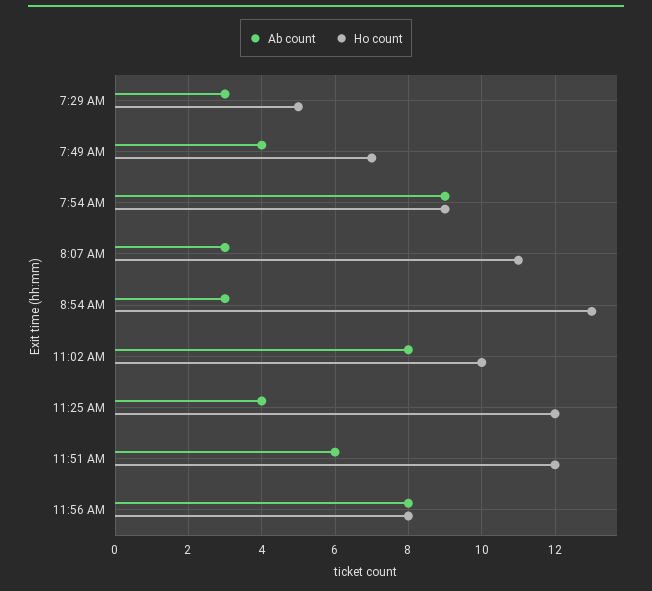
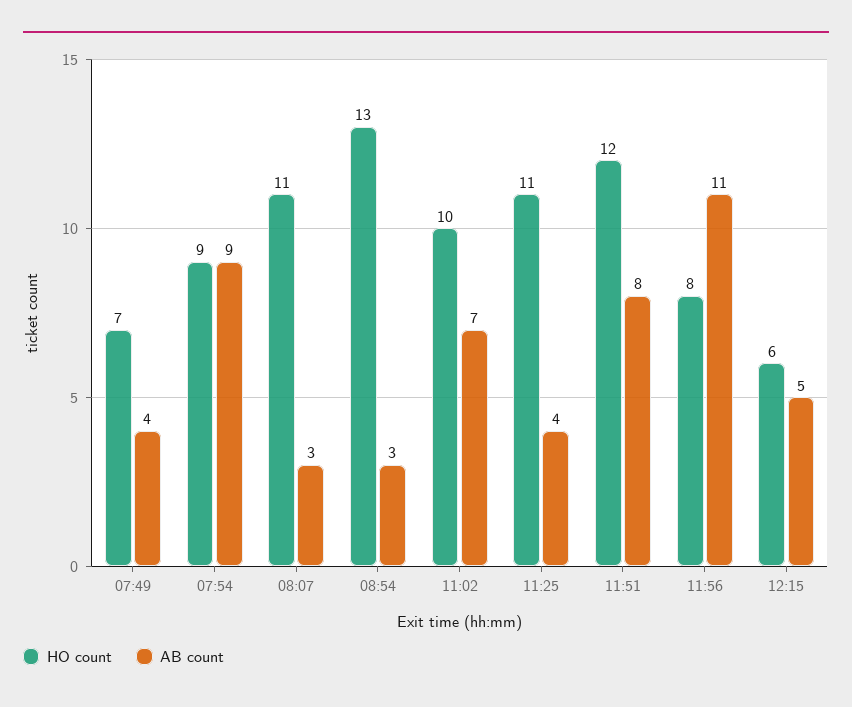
Ab count, 7:29 AM: 3 -> none
Ho count, 7:29 AM: 5 -> none
Ab count, 11:02 AM: 8 -> 7
Ho count, 11:25 AM: 12 -> 11
Ab count, 11:51 AM: 6 -> 8
Ab count, 11:56 AM: 8 -> 11
Ho count, 12:15: none -> 6
Ab count, 12:15: none -> 5

